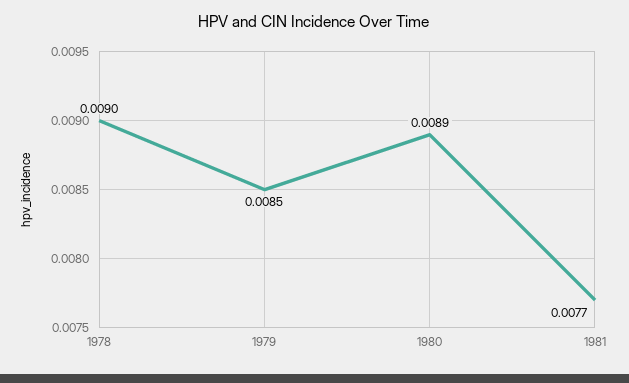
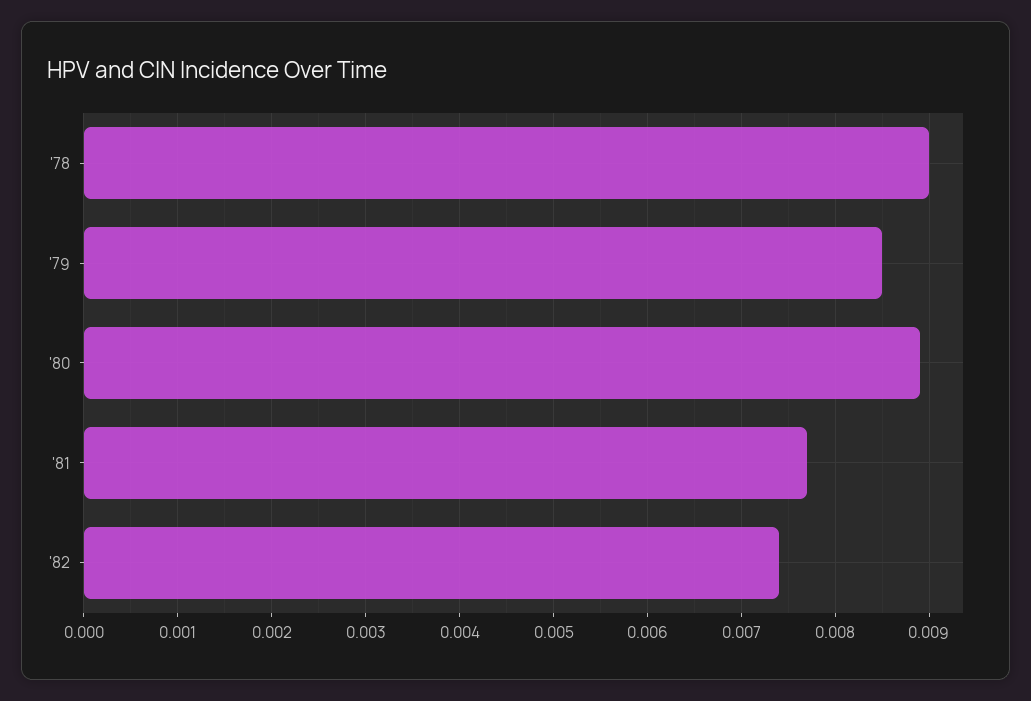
'82: none -> 0.0074

